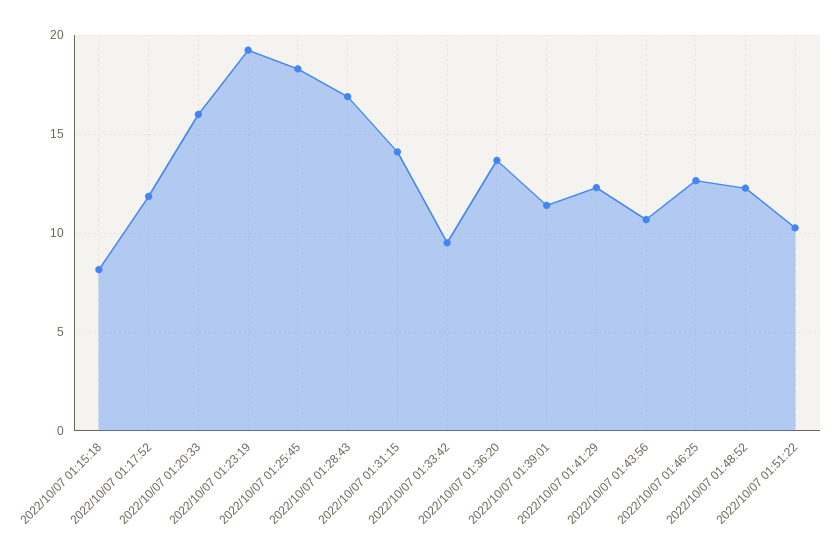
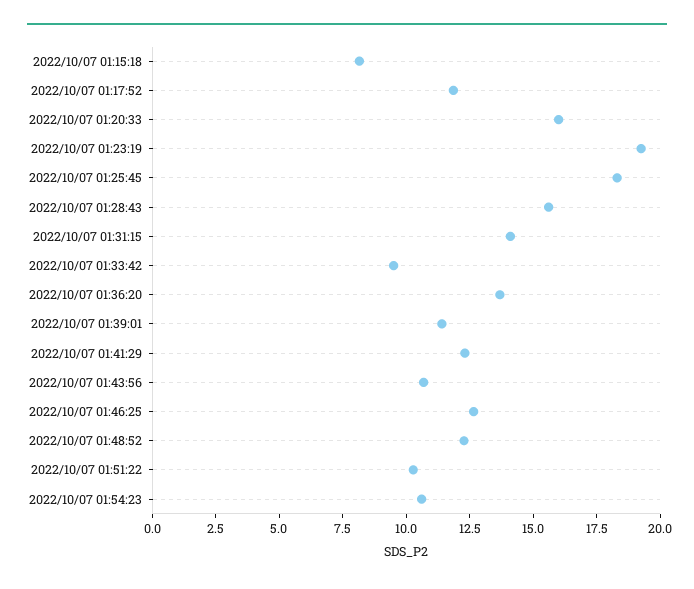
2022/10/07 01:28:43: 17 -> 15.5
2022/10/07 01:54:23: none -> 10.5

